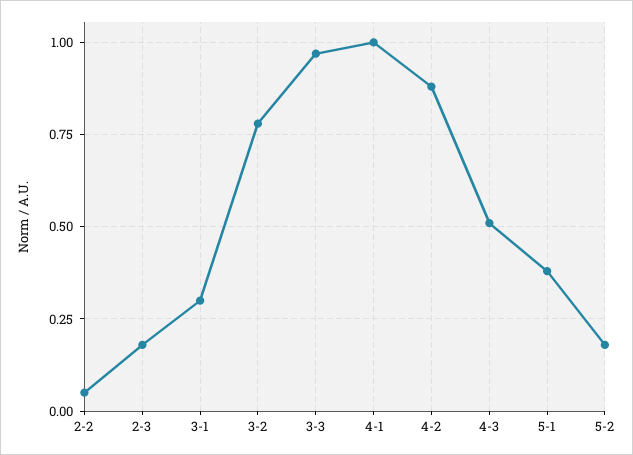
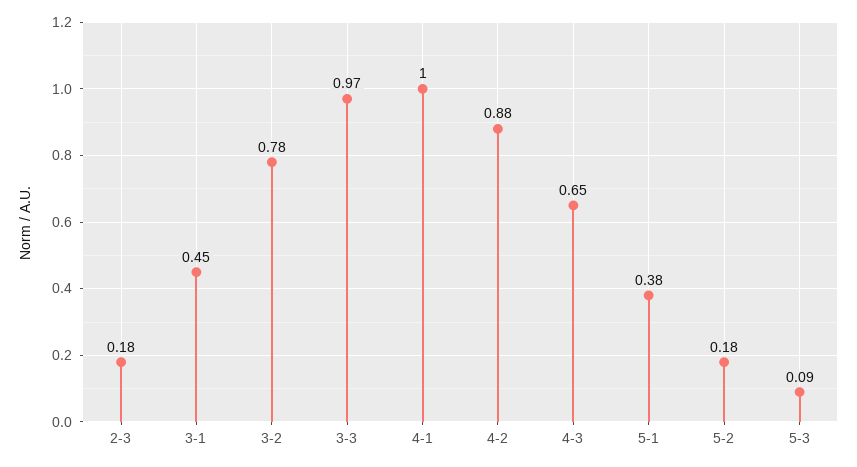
2-2: 0.05 -> none
3-1: 0.3 -> 0.45
4-3: 0.5 -> 0.65
5-3: none -> 0.09

